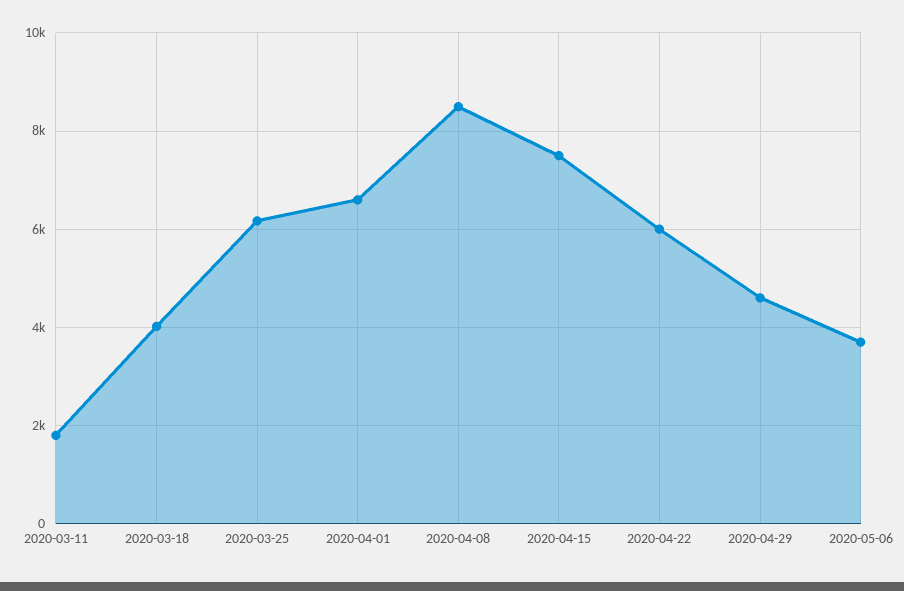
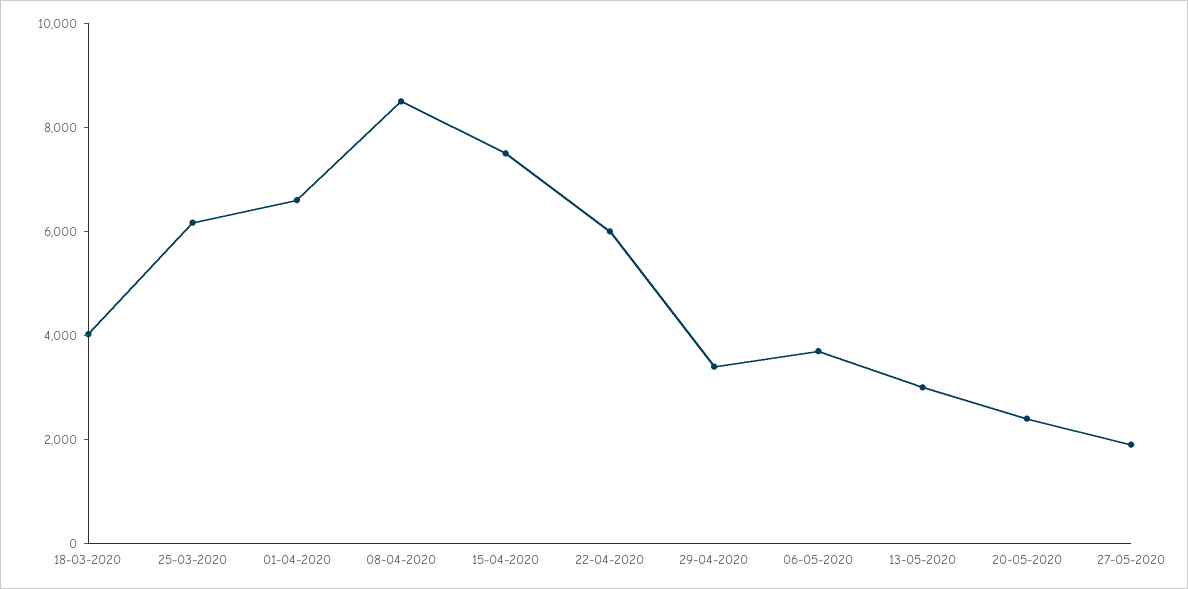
2020-03-11: 1800 -> none
2020-04-29: 4600 -> 3500
13-05-2020: none -> 3000
20-05-2020: none -> 2500
27-05-2020: none -> 2000

